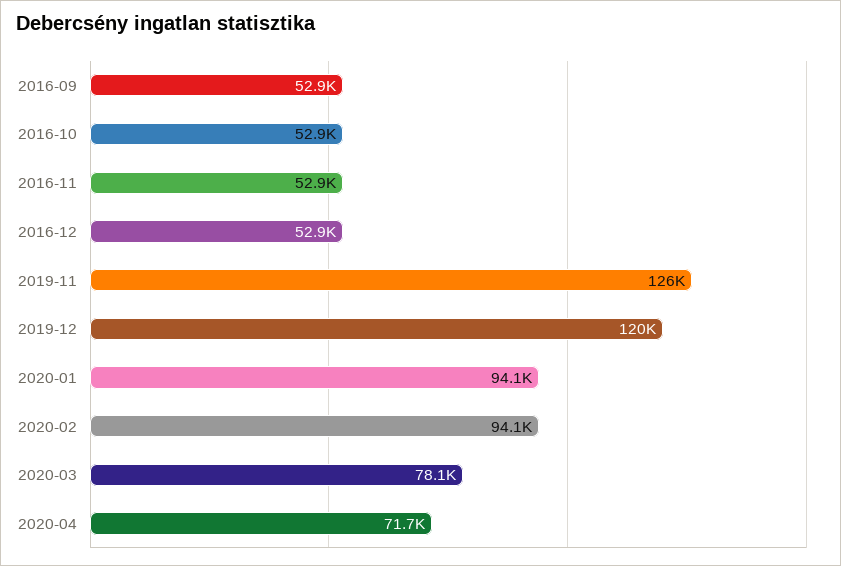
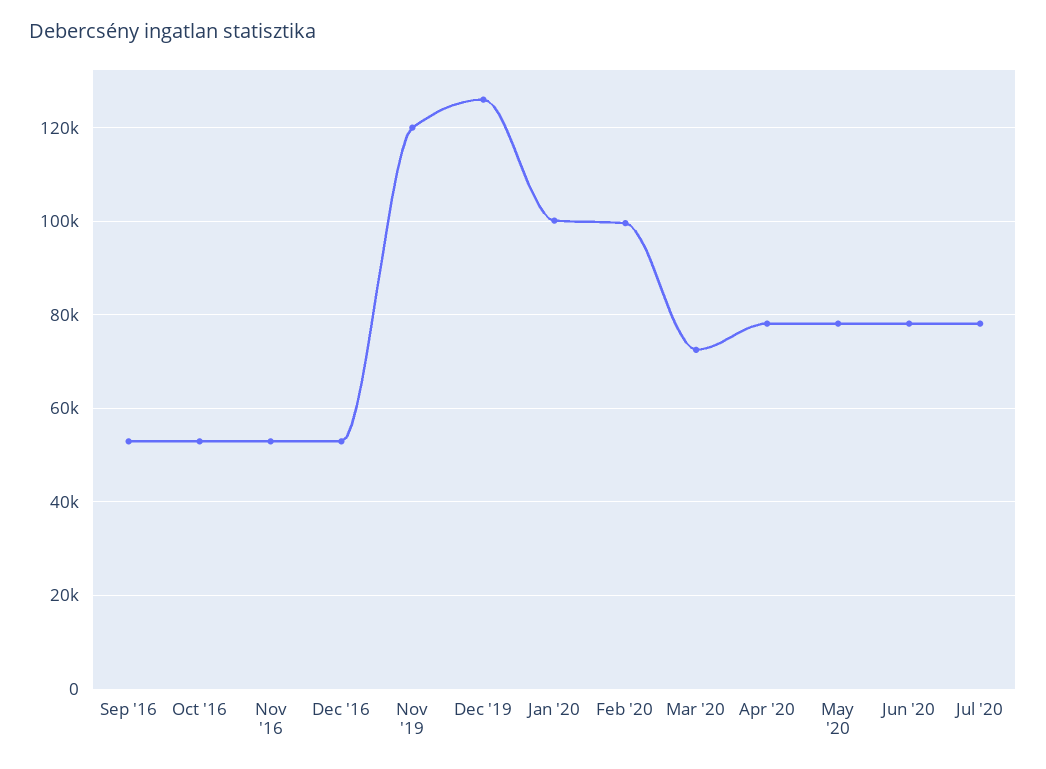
2019-11: 126000 -> 120000
2019-12: 120000 -> 126000
2020-01: 94100 -> 100000
2020-02: 94100 -> 100000
2020-03: 78100 -> 72000
2020-04: 71700 -> 78000
May '20: none -> 78000
Jun '20: none -> 78000
Jul '20: none -> 78000

